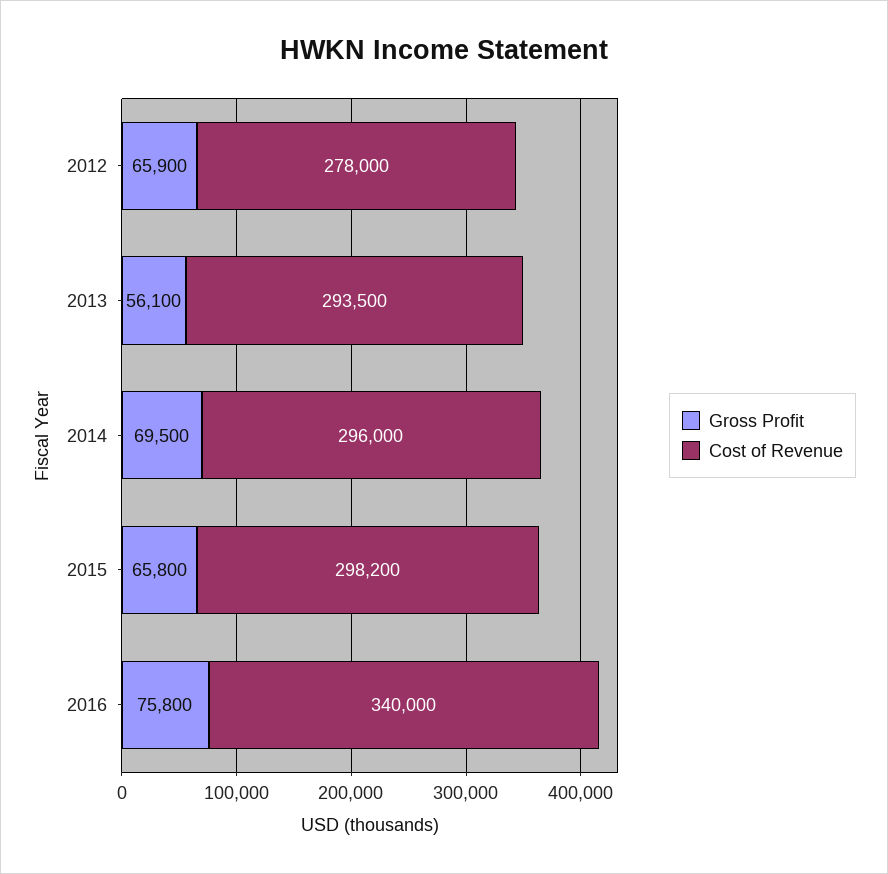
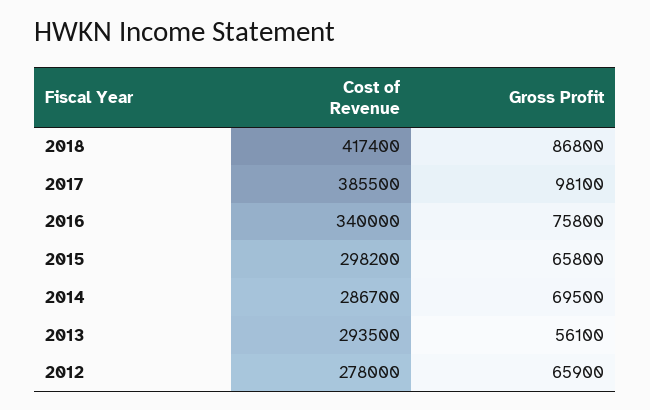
Cost of Revenue, 2014: 296000 -> 286700
Cost of Revenue, 2018: none -> 417400
Gross Profit, 2018: none -> 86800
Cost of Revenue, 2017: none -> 385500
Gross Profit, 2017: none -> 98100

